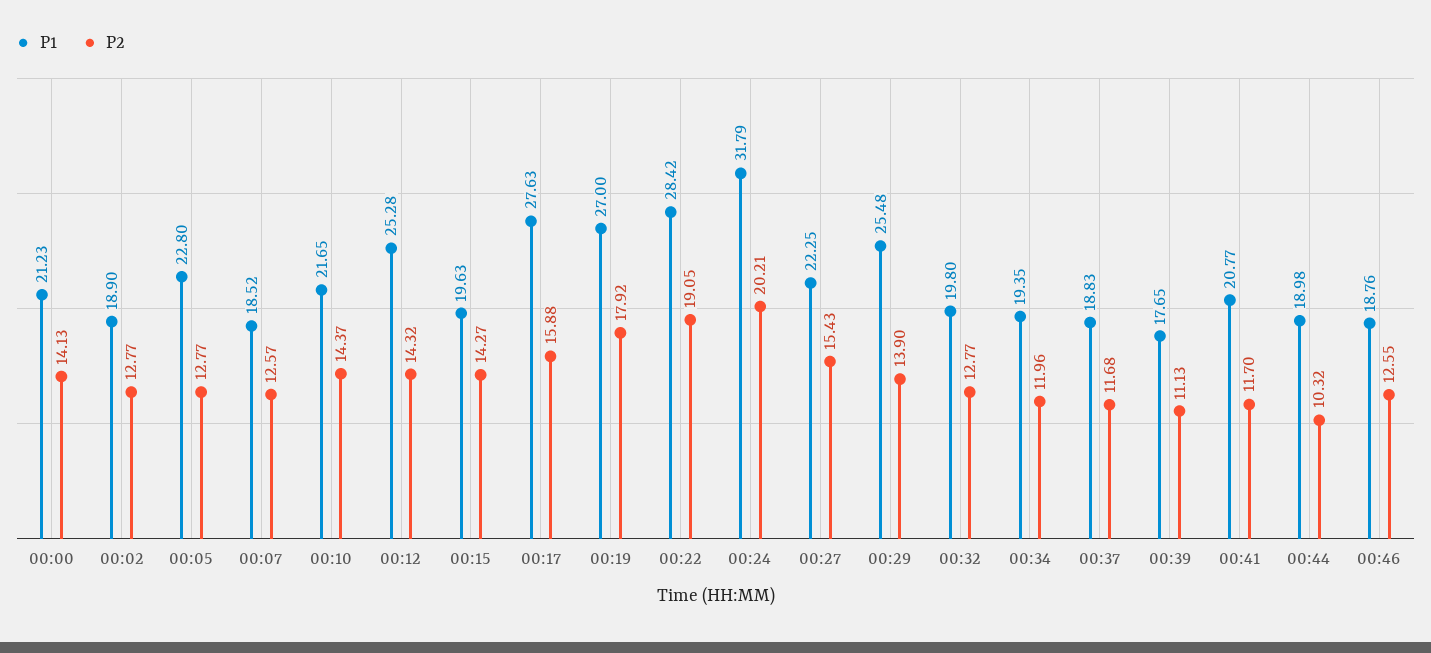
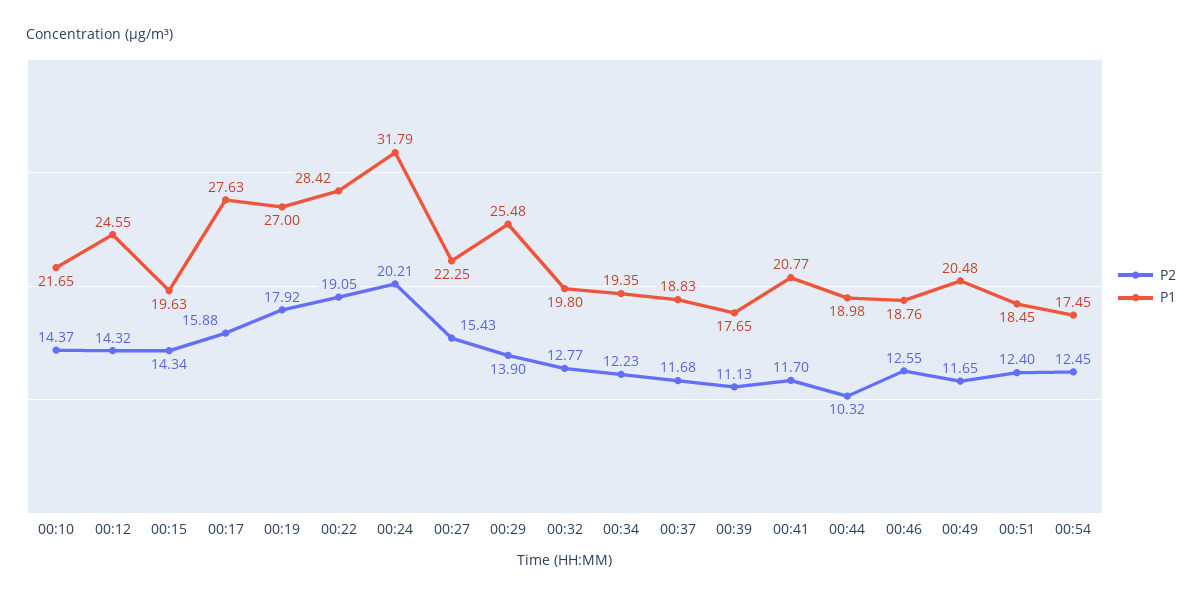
P1, 00:00: 21.23 -> none
P2, 00:00: 14.13 -> none
P1, 00:02: 18.9 -> none
P2, 00:02: 12.77 -> none
P1, 00:05: 22.8 -> none
P2, 00:05: 12.77 -> none
P1, 00:07: 18.52 -> none
P2, 00:07: 12.57 -> none
P1, 00:12: 25.28 -> 24.55
P2, 00:15: 14.27 -> 14.34
P2, 00:34: 11.96 -> 12.23
P2, 00:49: none -> 11.65
P1, 00:49: none -> 20.48
P2, 00:51: none -> 12.4
P1, 00:51: none -> 18.45
P2, 00:54: none -> 12.45
P1, 00:54: none -> 17.45

